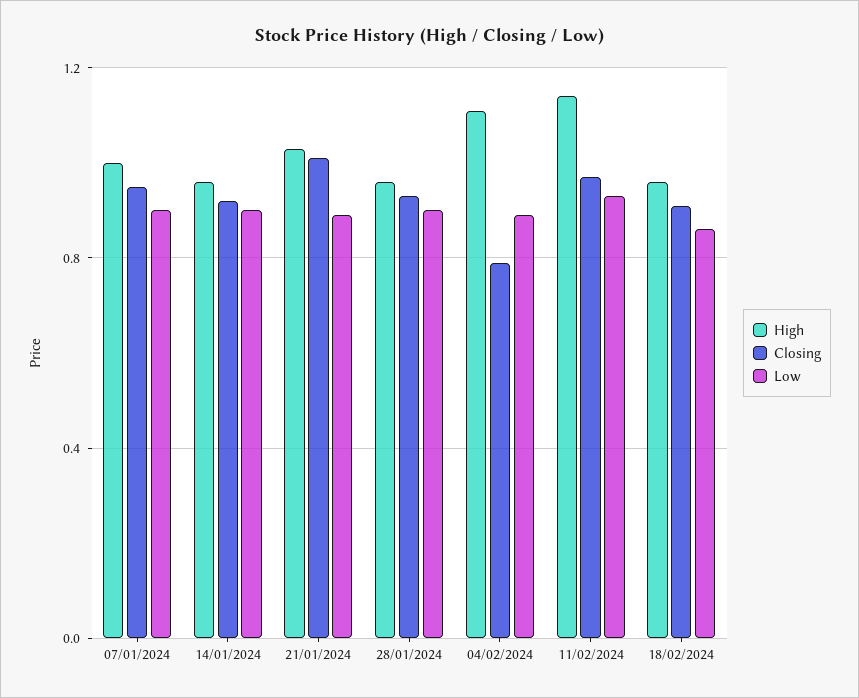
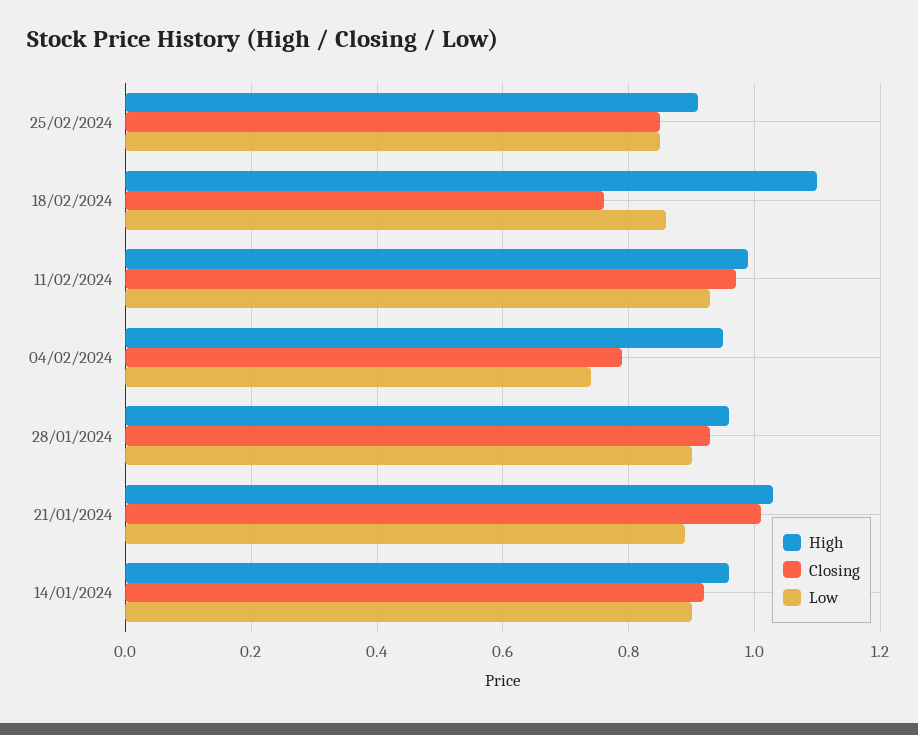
High, 07/01/2024: 1 -> none
Closing, 07/01/2024: 0.95 -> none
Low, 07/01/2024: 0.9 -> none
High, 04/02/2024: 1.1 -> 0.95
Low, 04/02/2024: 0.9 -> 0.75
High, 11/02/2024: 1.15 -> 1
High, 18/02/2024: 0.95 -> 1.1
Closing, 18/02/2024: 0.9 -> 0.75
High, 25/02/2024: none -> 0.9
Closing, 25/02/2024: none -> 0.85
Low, 25/02/2024: none -> 0.85

